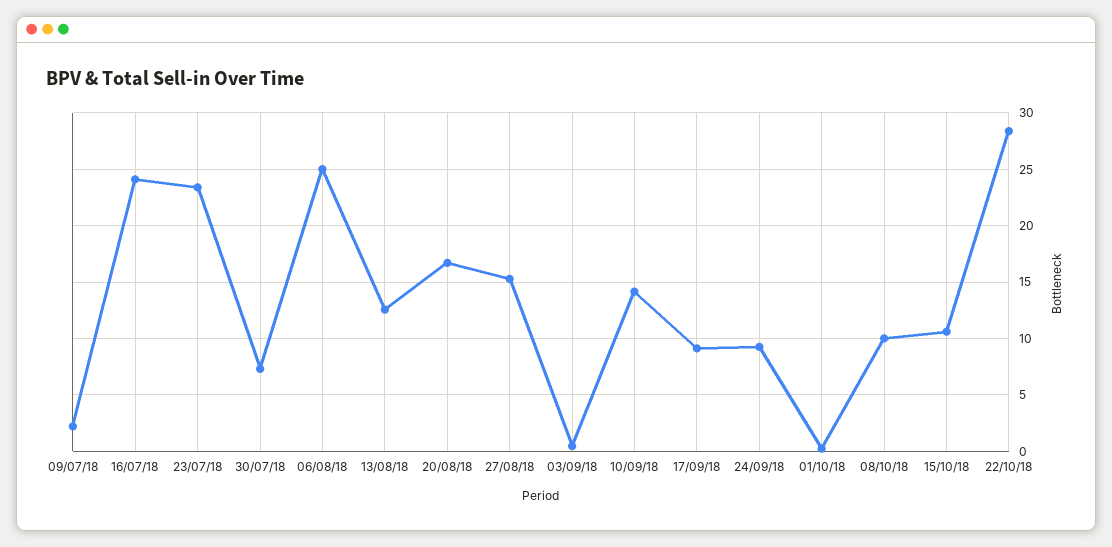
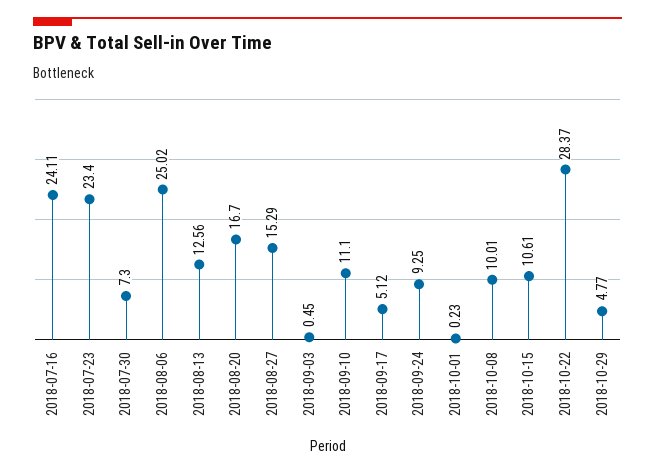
09/07/18: 2 -> none
10/09/18: 14 -> 11.1
17/09/18: 9 -> 5.12
2018-10-29: none -> 4.77

